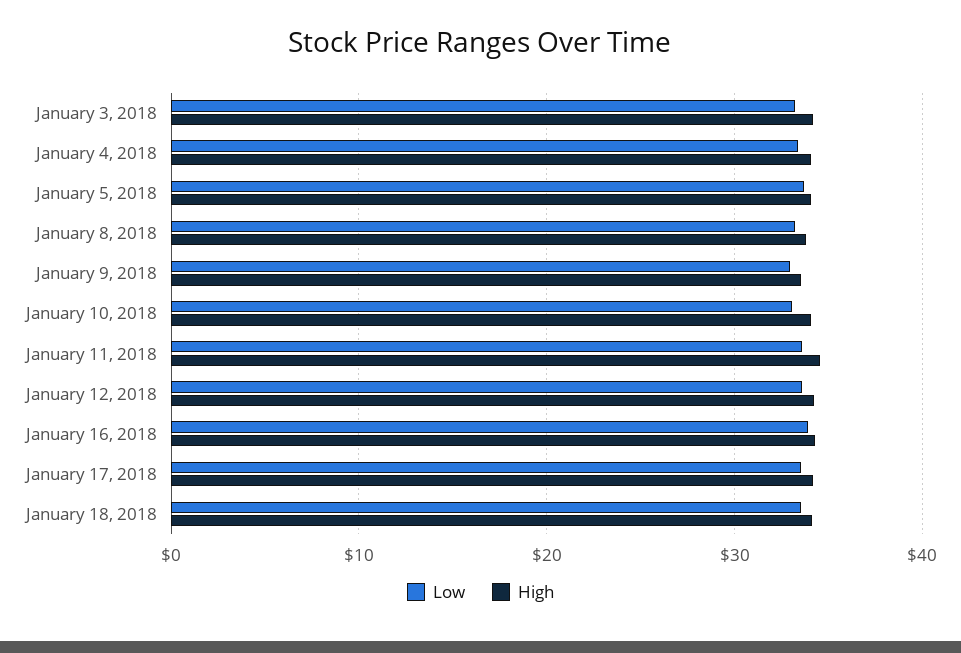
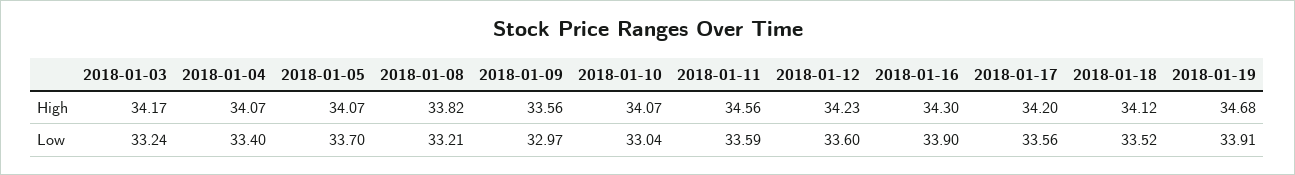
High, 2018-01-19: none -> 34.68
Low, 2018-01-19: none -> 33.91

